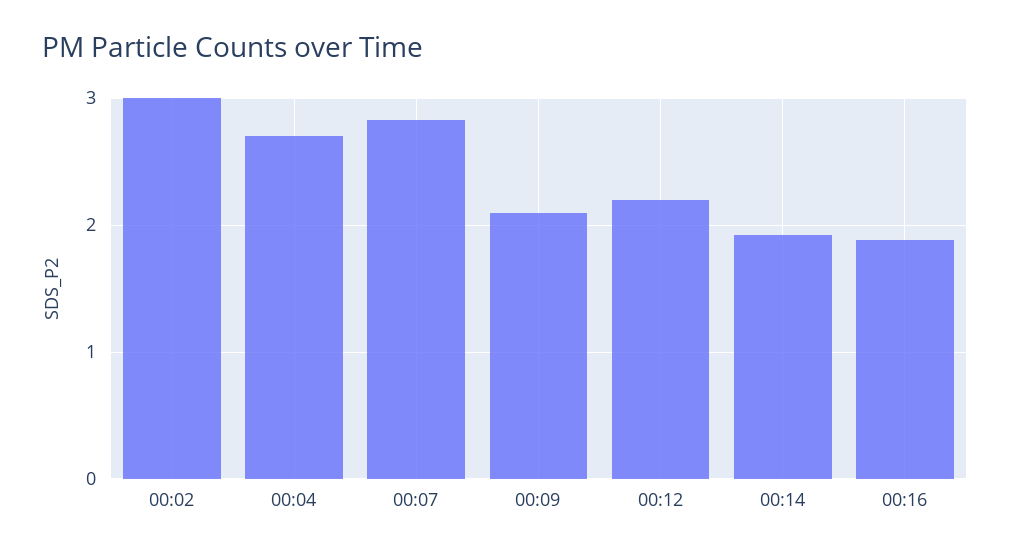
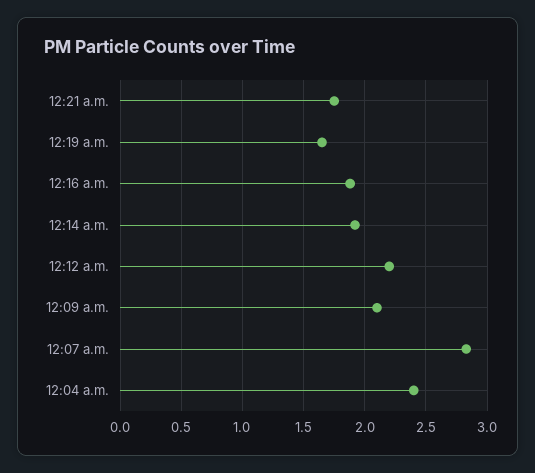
00:02: 3 -> none
00:04: 2.7 -> 2.4
12:21 a.m.: none -> 1.75
12:19 a.m.: none -> 1.65

